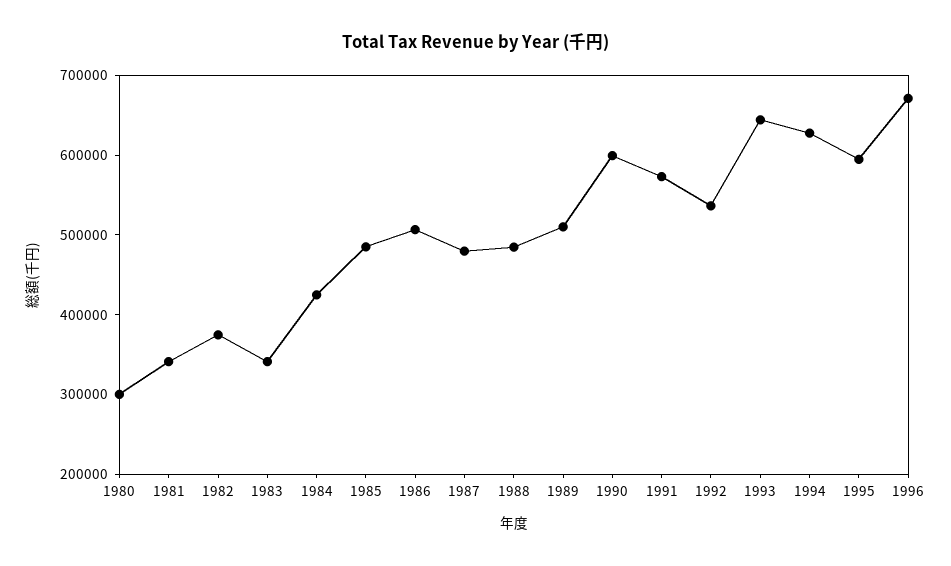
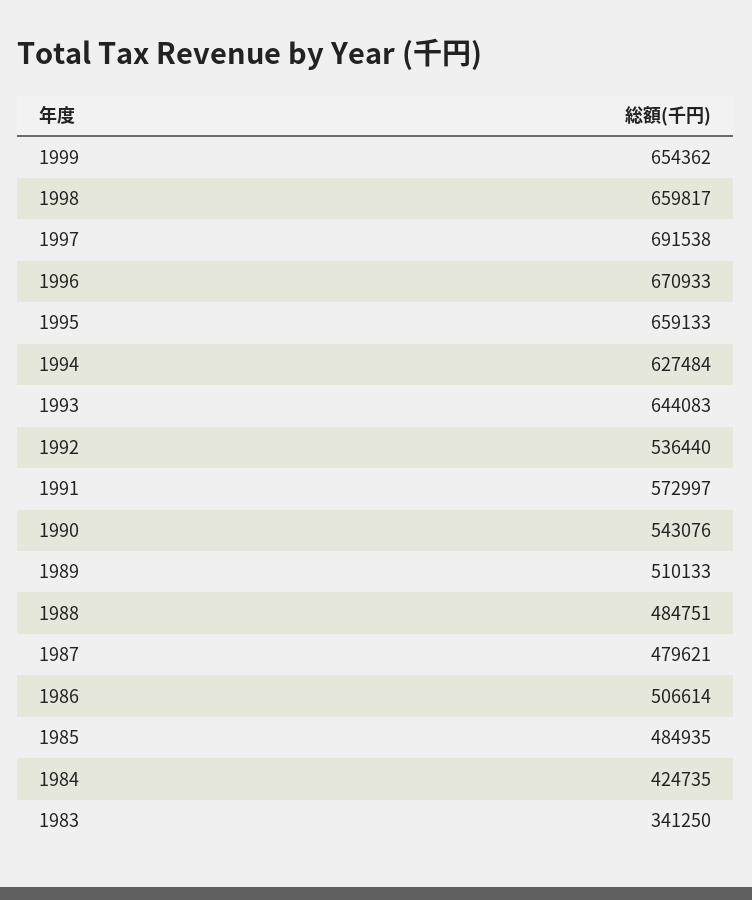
1980: 300000 -> none
1981: 340000 -> none
1982: 380000 -> none
1990: 600000 -> 543076
1995: 600000 -> 659133
1999: none -> 654362
1998: none -> 659817
1997: none -> 691538

